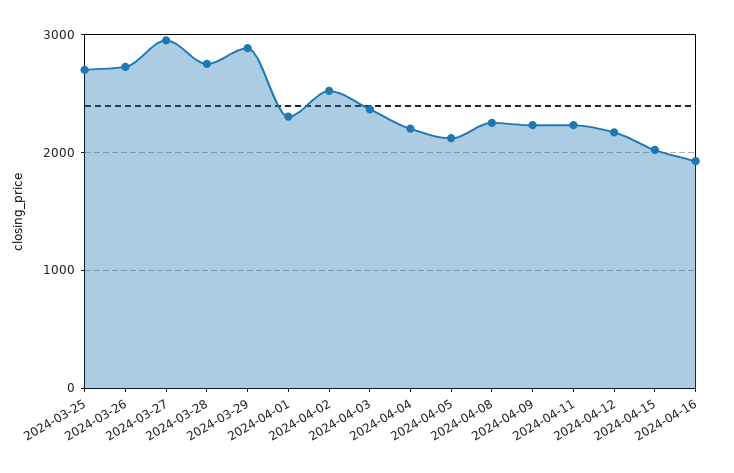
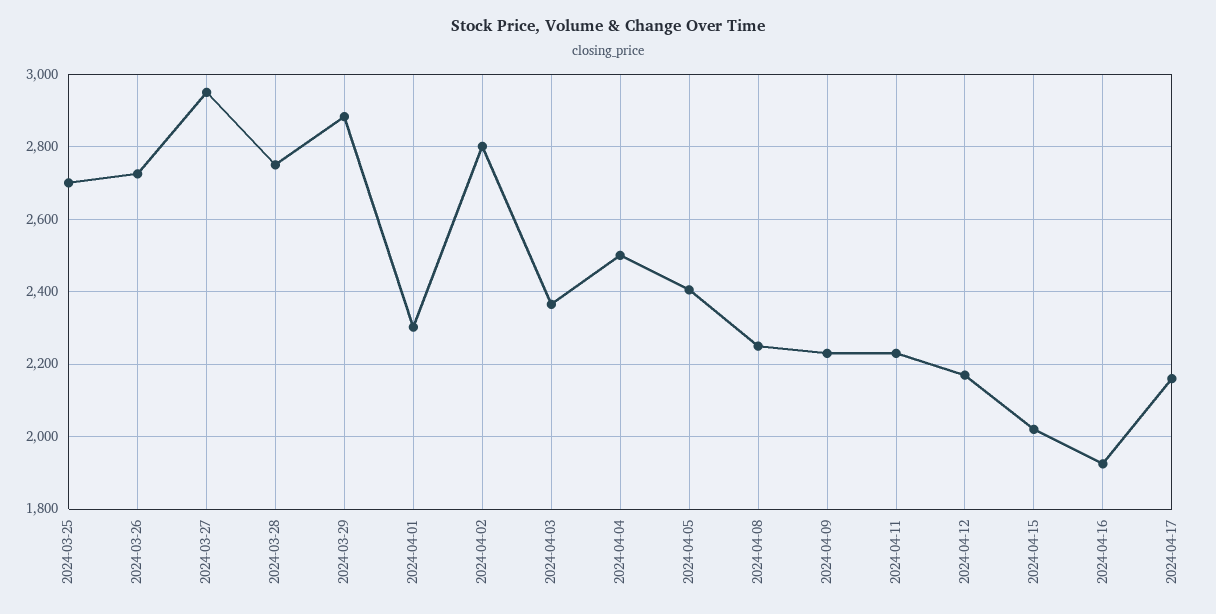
2024-04-02: 2500 -> 2800
2024-04-04: 2200 -> 2500
2024-04-05: 2100 -> 2400
2024-04-17: none -> 2160

